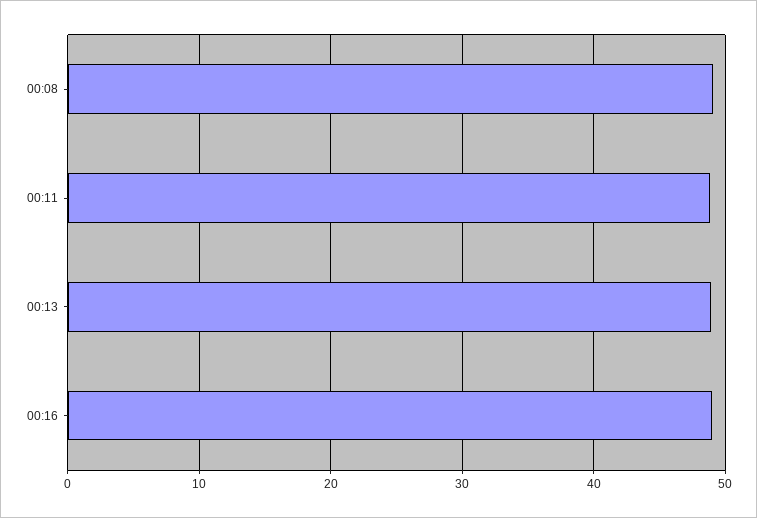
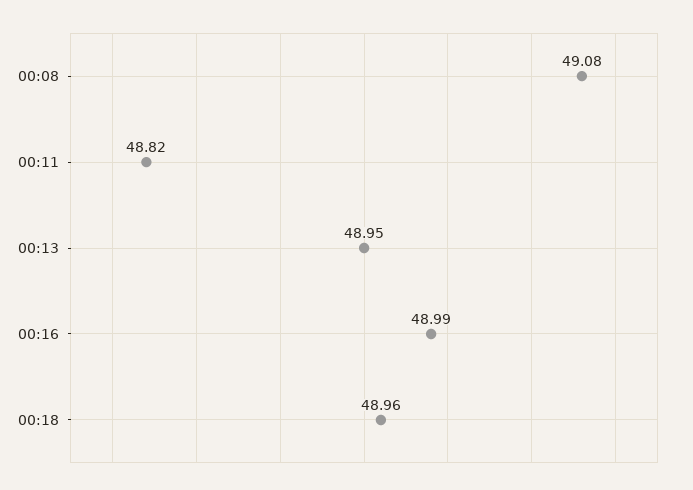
00:18: none -> 48.96

